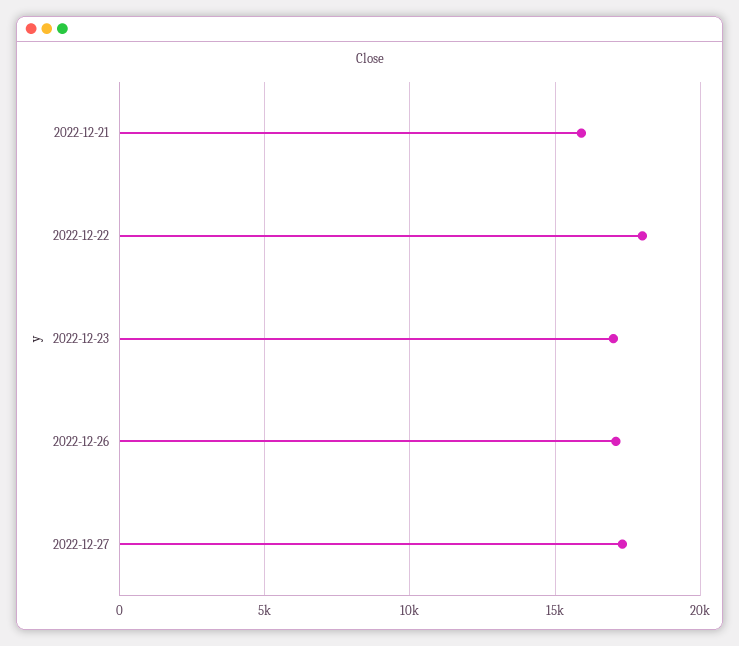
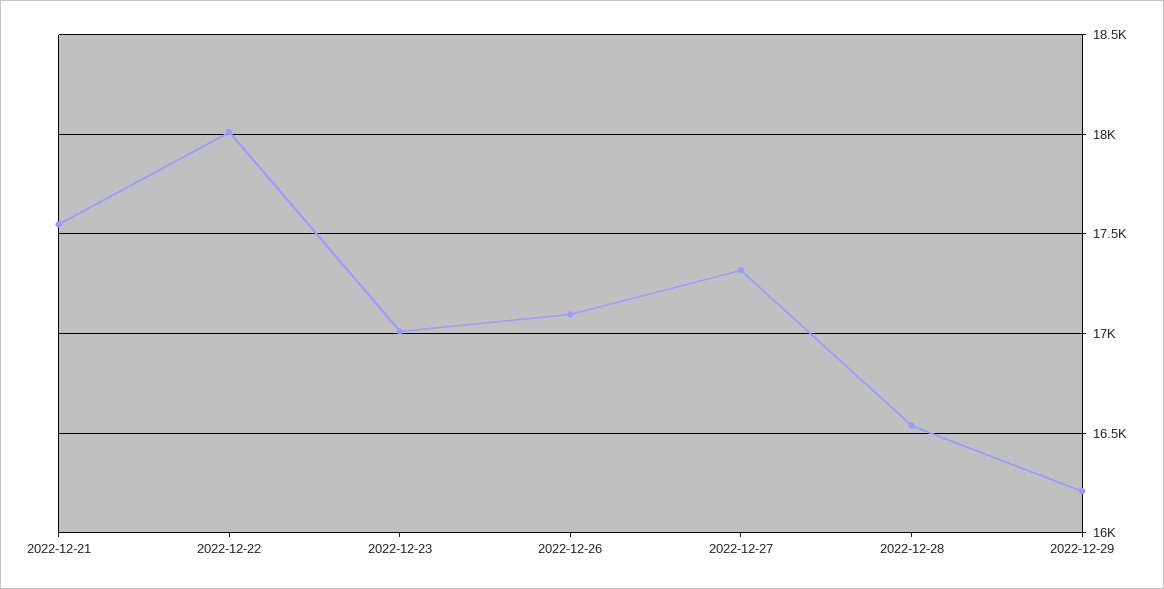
2022-12-21: 16000 -> 17550
2022-12-28: none -> 16550
2022-12-29: none -> 16200

